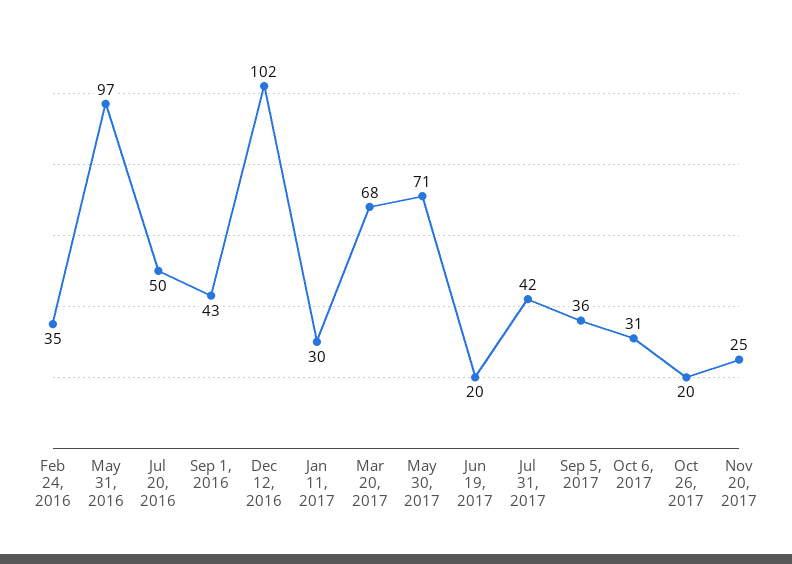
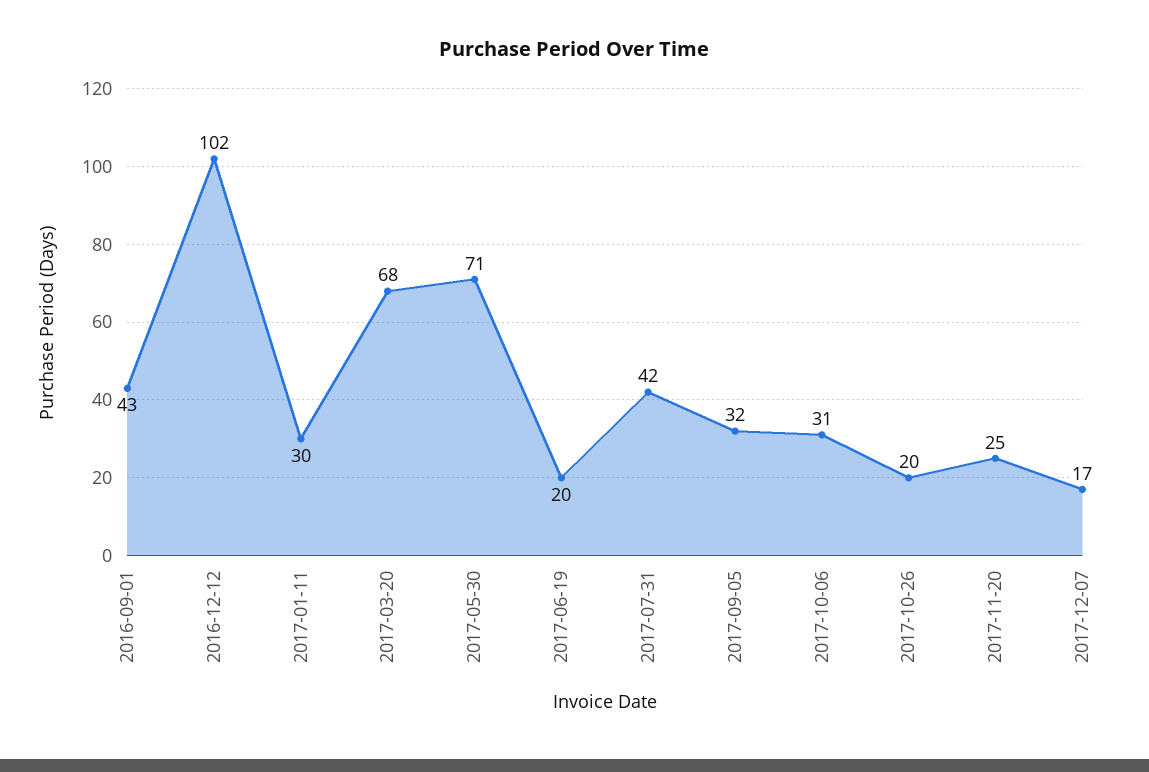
Feb 24, 2016: 35 -> none
May 31, 2016: 97 -> none
Jul 20, 2016: 50 -> none
Sep 5, 2017: 36 -> 32
2017-12-07: none -> 17

